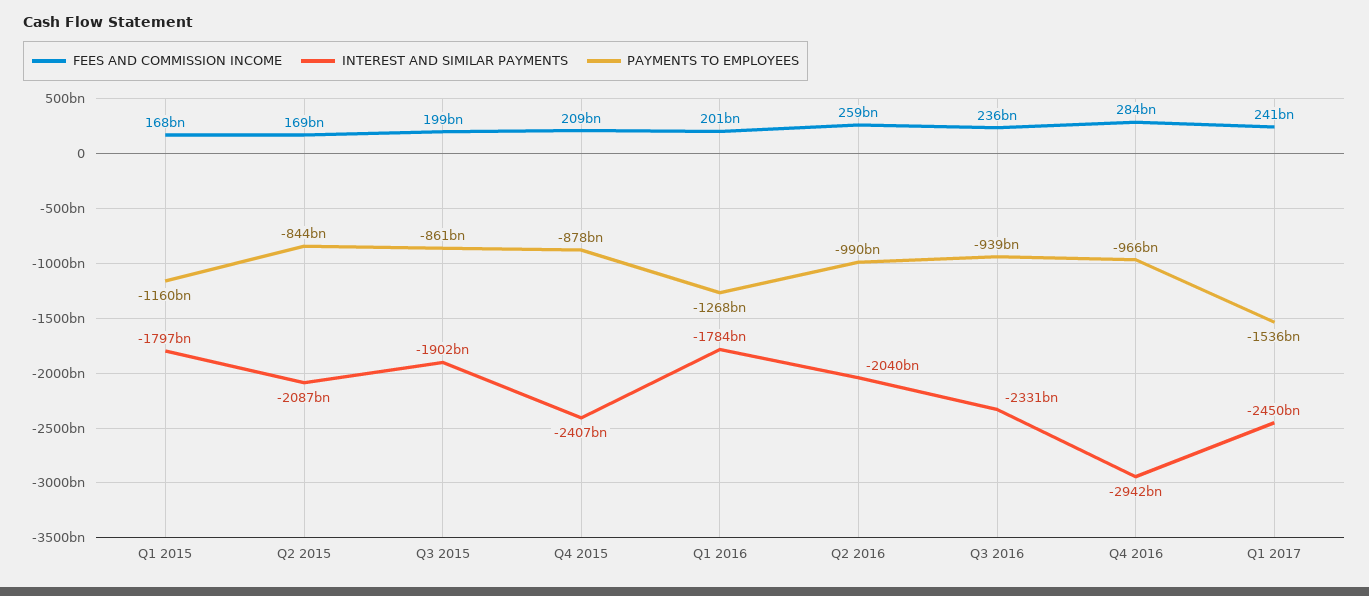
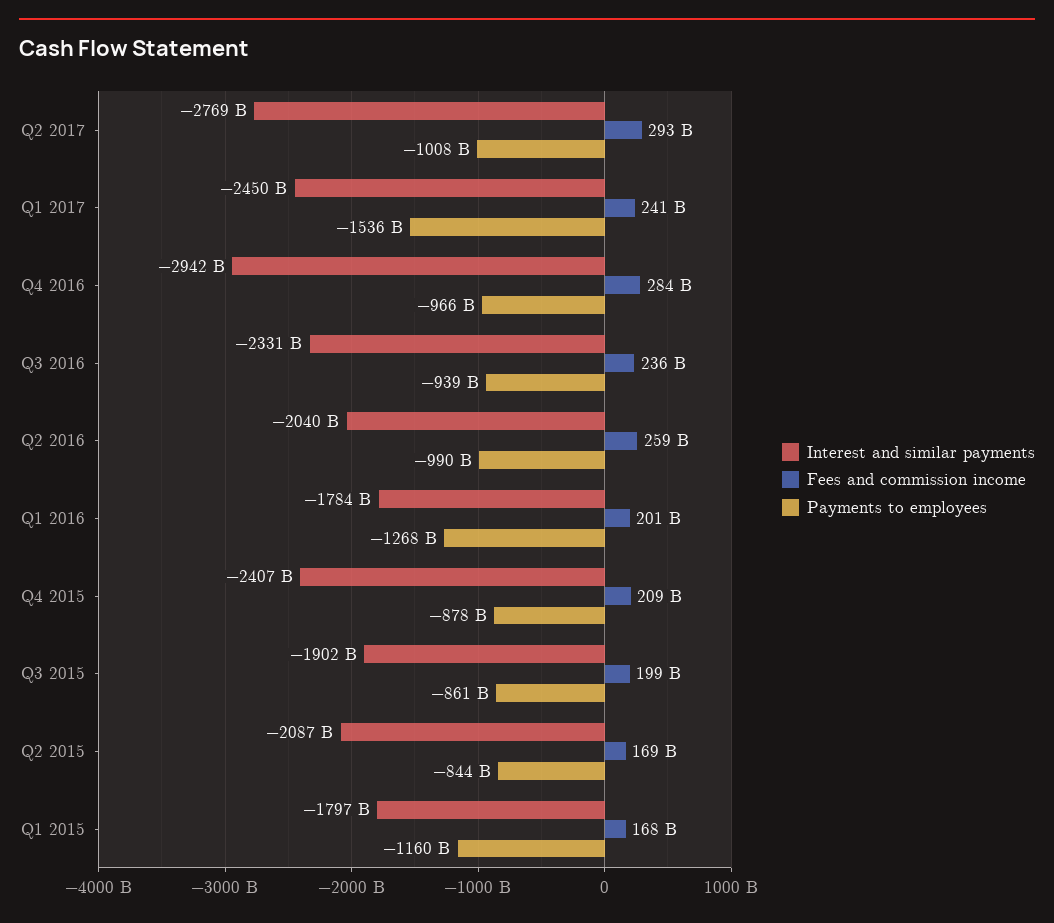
INTEREST AND SIMILAR PAYMENTS, Q2 2017: none -> -2769000000000
FEES AND COMMISSION INCOME, Q2 2017: none -> 293000000000
PAYMENTS TO EMPLOYEES, Q2 2017: none -> -1008000000000

